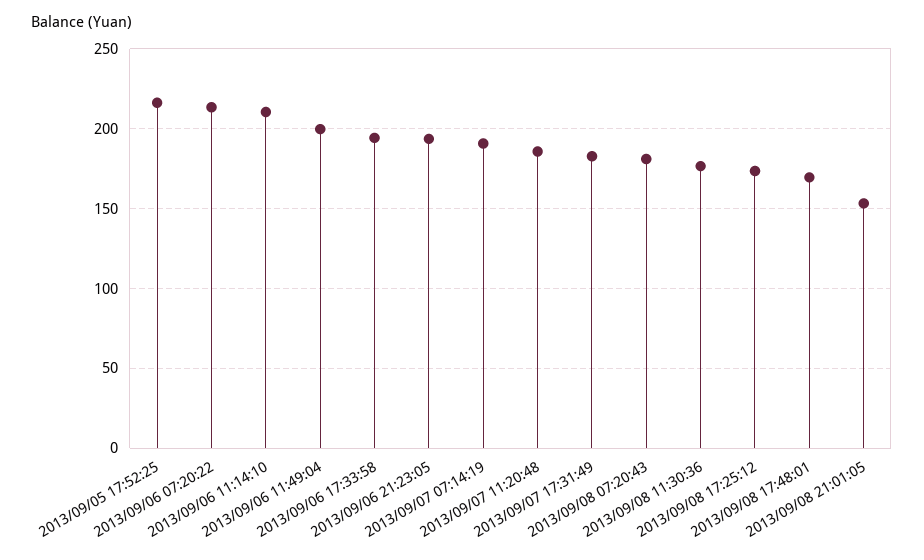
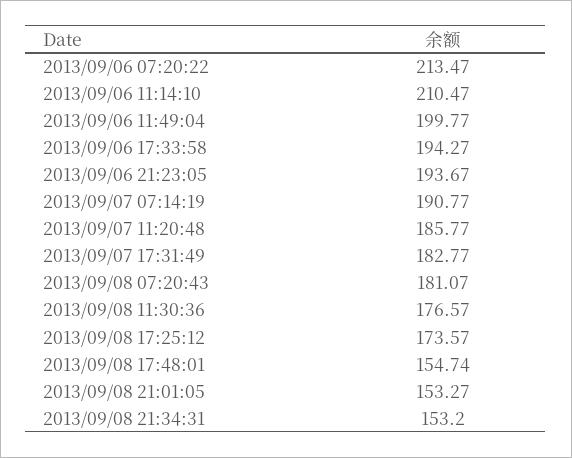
2013/09/05 17:52:25: 215 -> none
2013/09/08 17:48:01: 170 -> 154.74
2013/09/08 21:34:31: none -> 153.2

